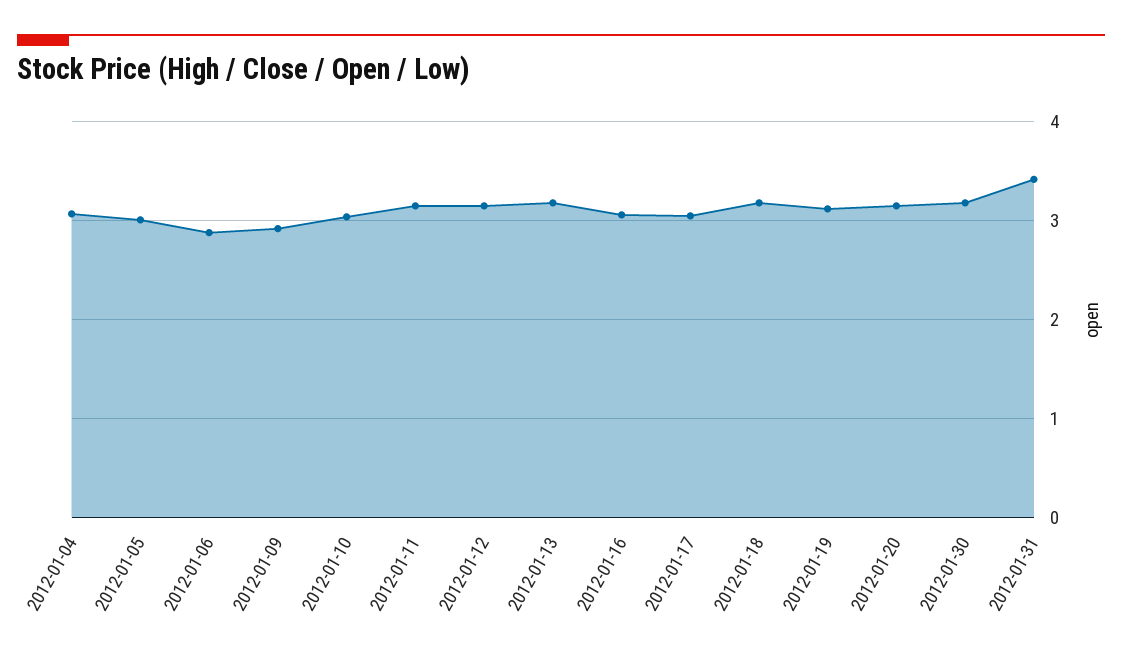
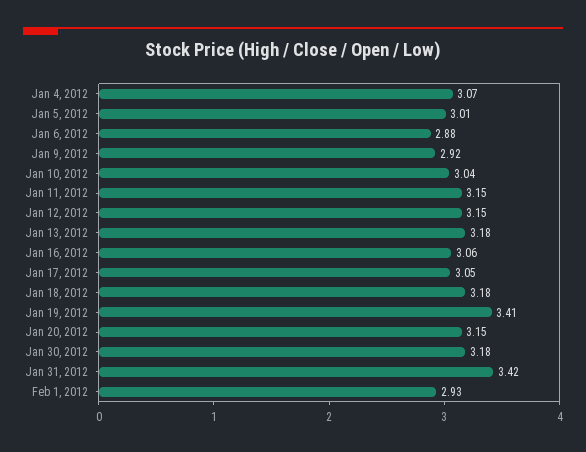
2012-01-19: 3.1 -> 3.41
Feb 1, 2012: none -> 2.93

